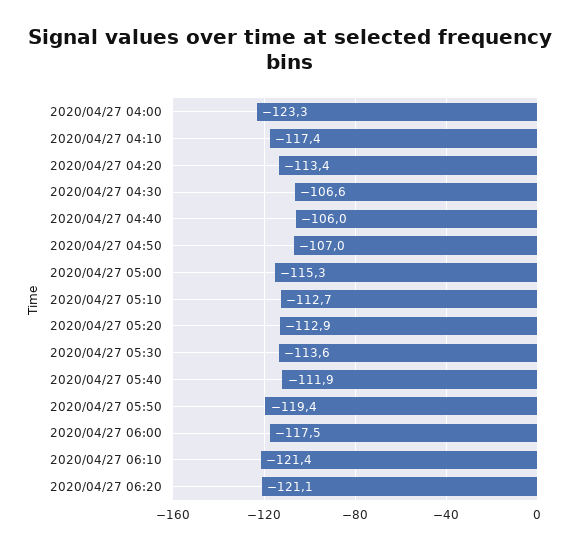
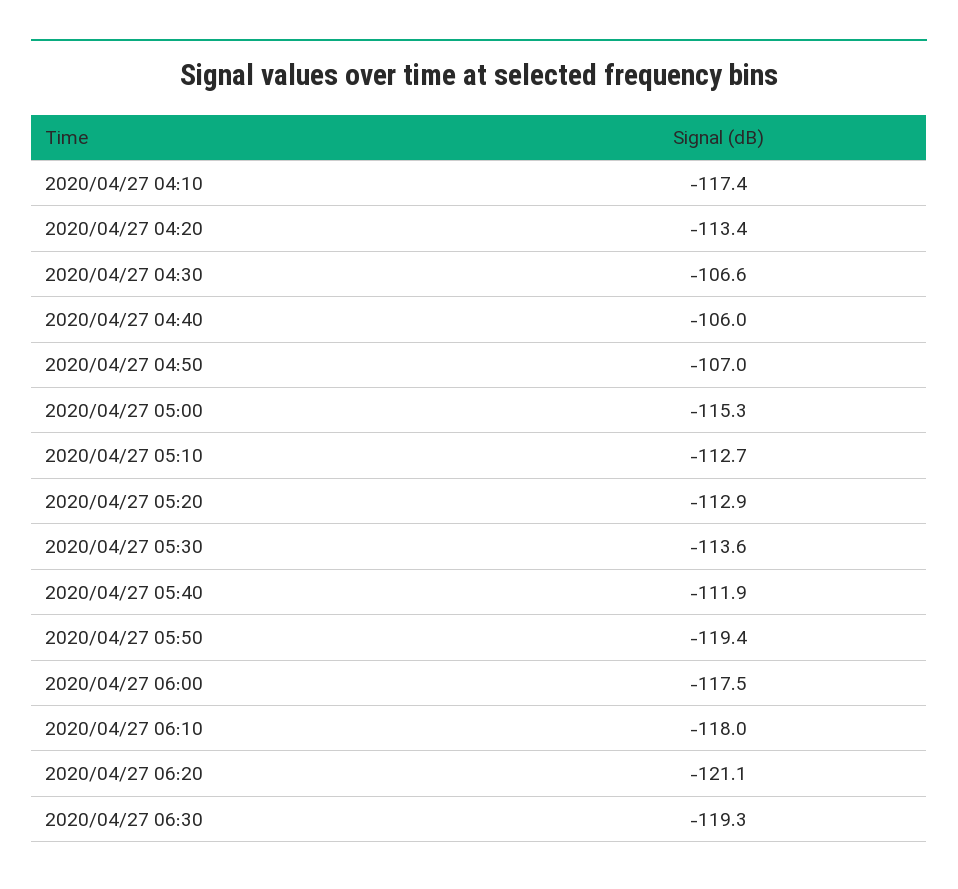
2020/04/27 04:00: -123.3 -> none
2020/04/27 06:10: -121.4 -> -118
2020/04/27 06:30: none -> -119.3

